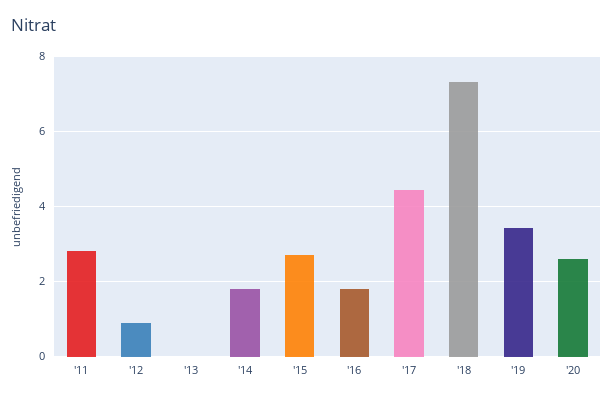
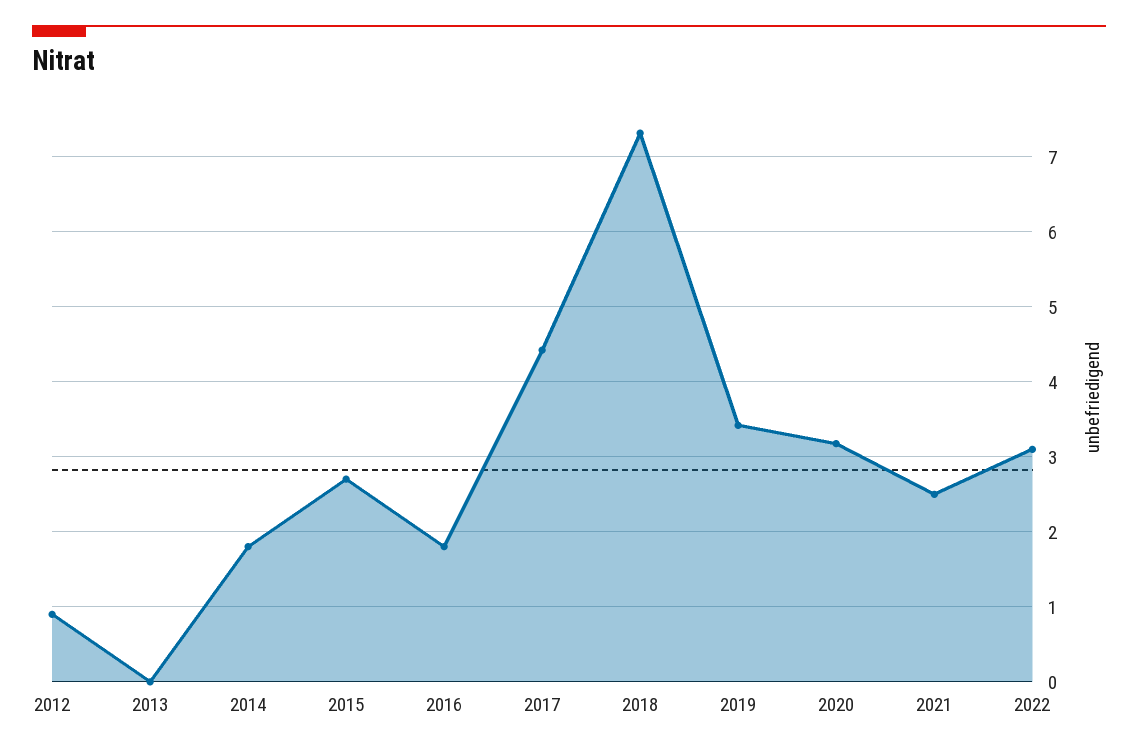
'11: 2.8 -> none
'20: 2.6 -> 3.2
2021: none -> 2.5
2022: none -> 3.1

